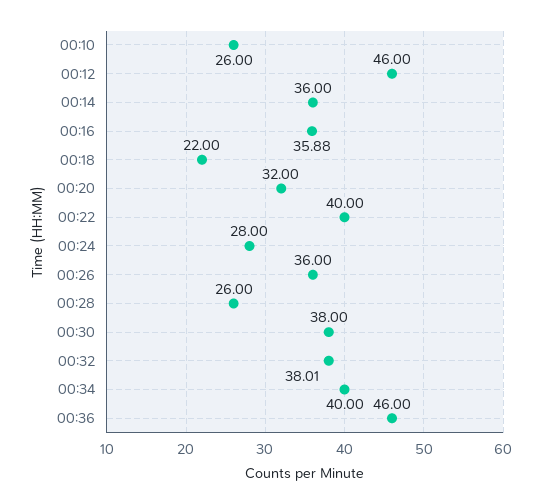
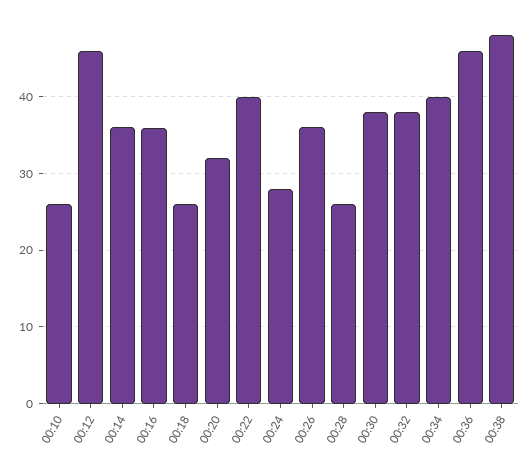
00:18: 22 -> 26
00:38: none -> 48

